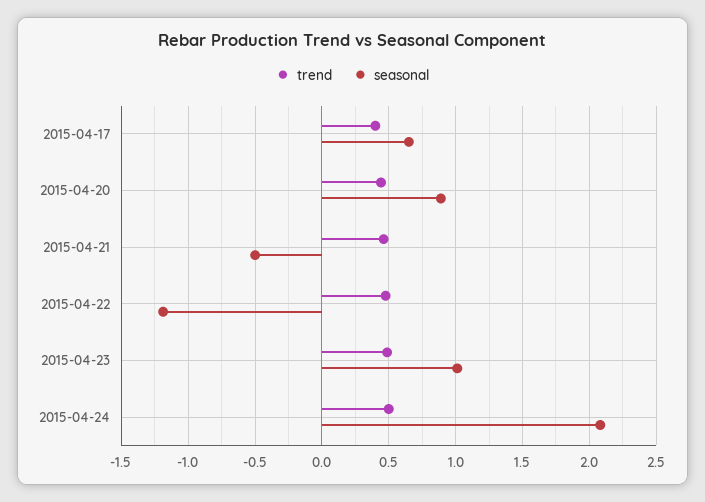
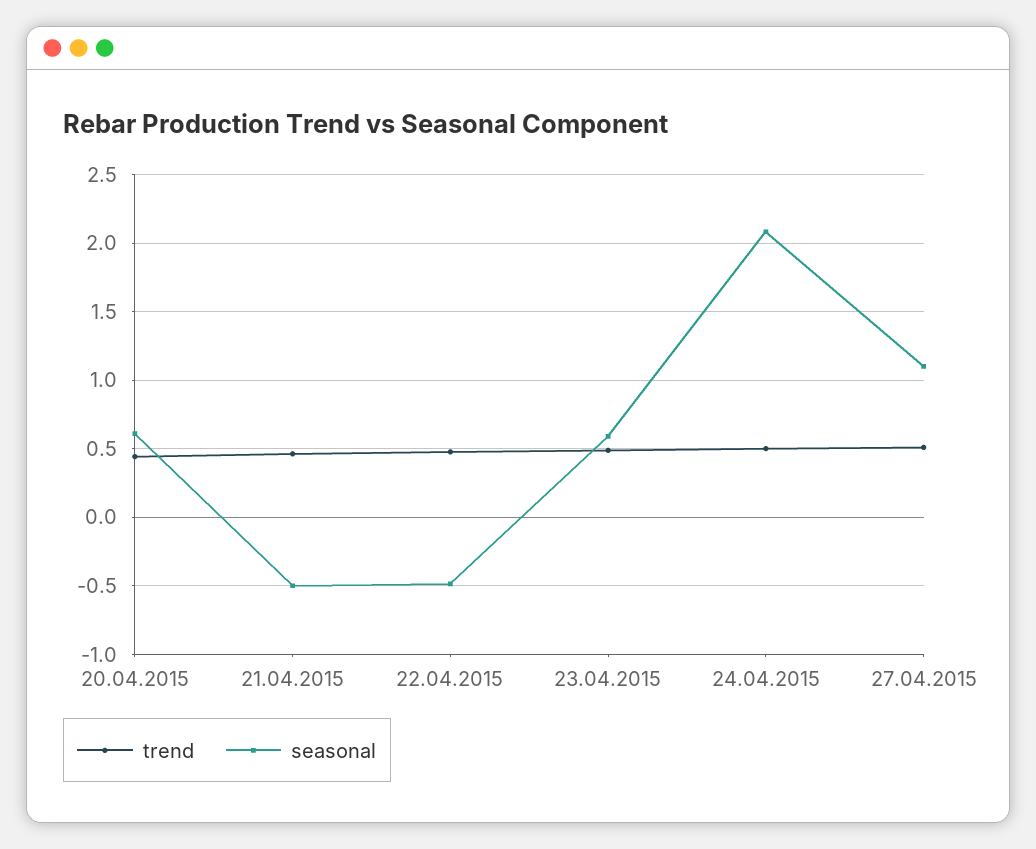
trend, 2015-04-17: 0.4 -> none
seasonal, 2015-04-17: 0.65 -> none
seasonal, 2015-04-20: 0.9 -> 0.6
seasonal, 2015-04-22: -1.2 -> -0.5
seasonal, 2015-04-23: 1 -> 0.6
trend, 27.04.2015: none -> 0.5
seasonal, 27.04.2015: none -> 1.1

